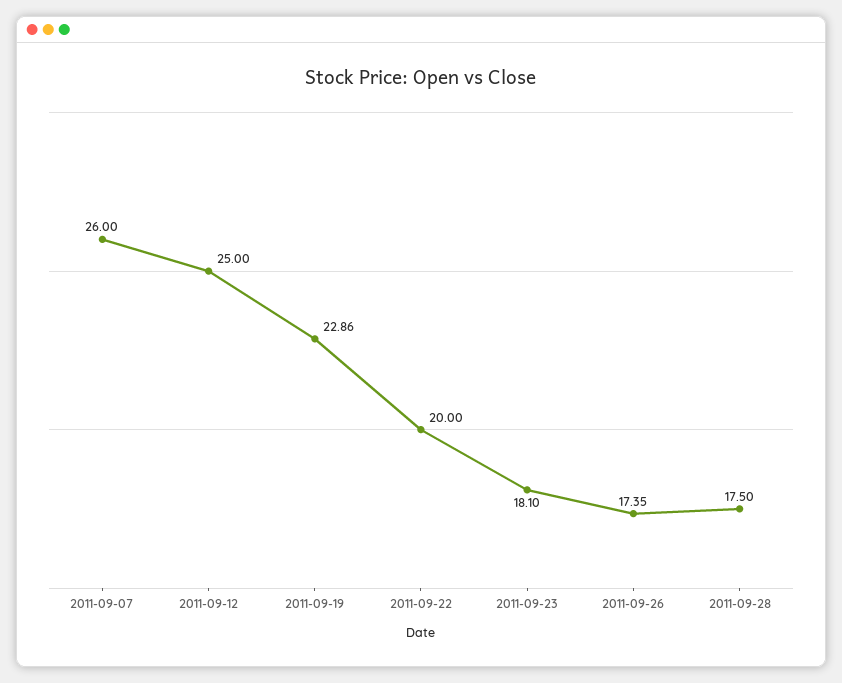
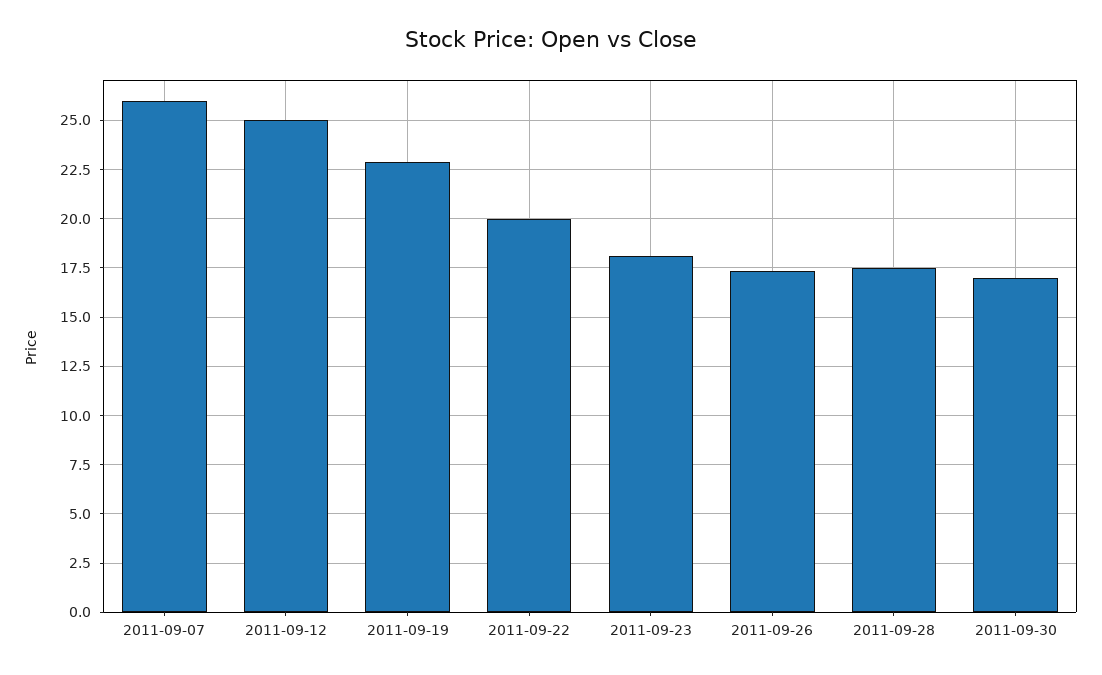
2011-09-30: none -> 17

